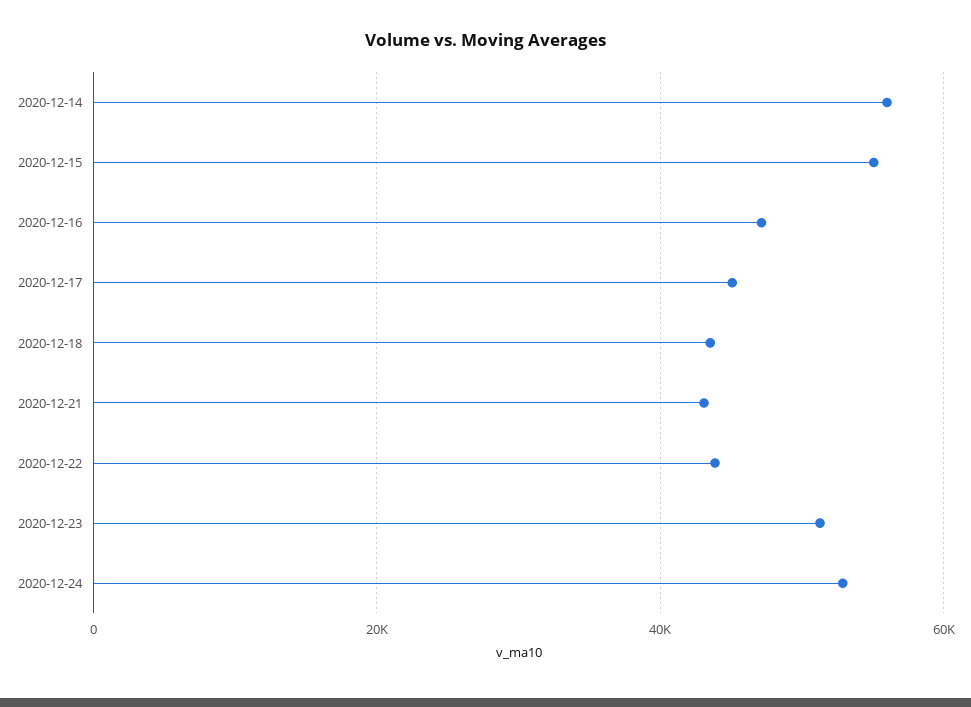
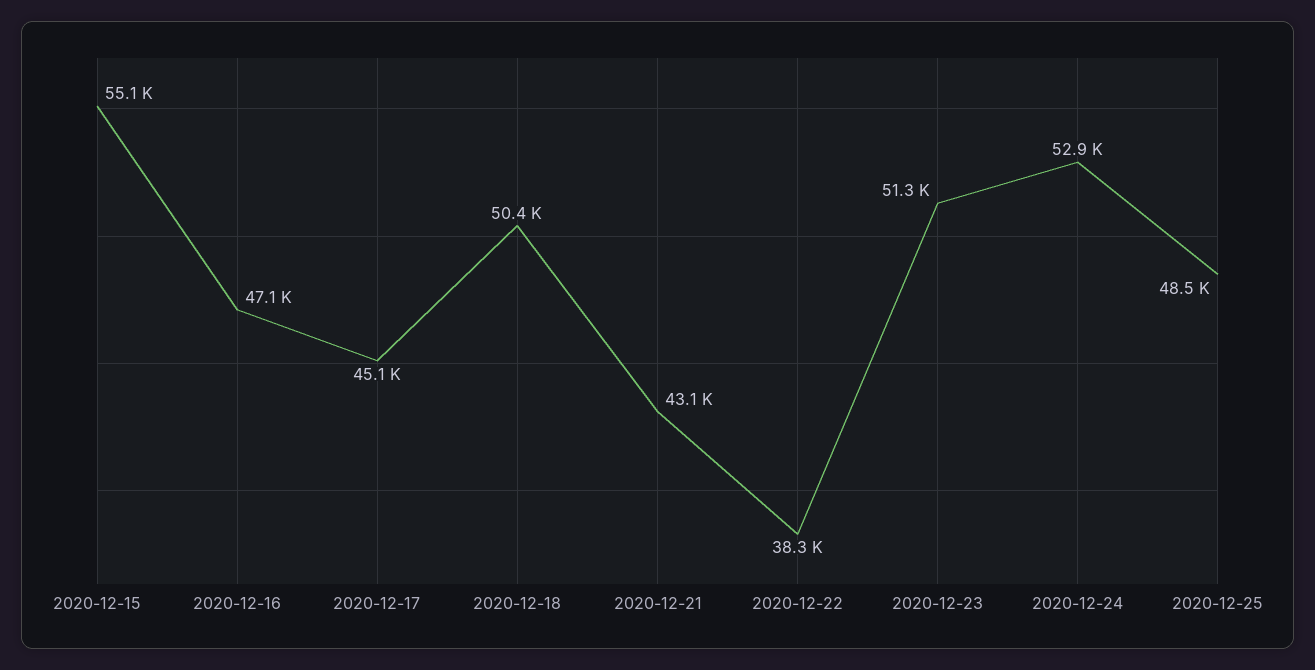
2020-12-14: 56000 -> none
2020-12-18: 44000 -> 50400
2020-12-22: 44000 -> 38300
2020-12-25: none -> 48500

